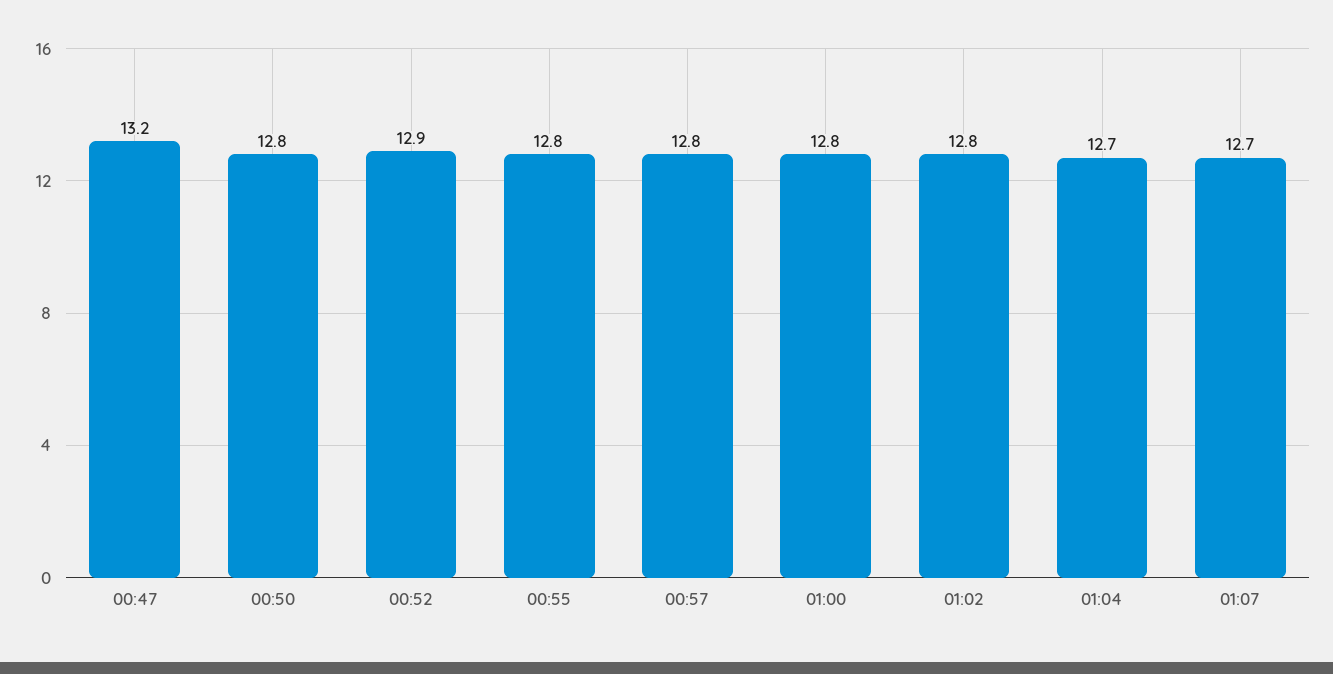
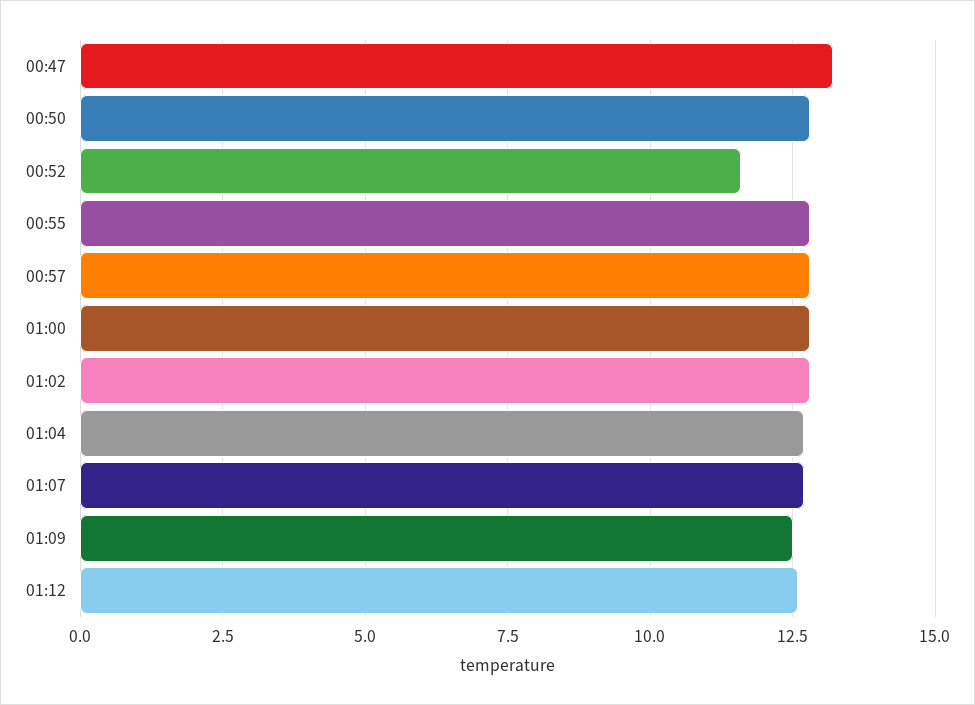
00:52: 12.9 -> 11.5
01:09: none -> 12.5
01:12: none -> 12.5

